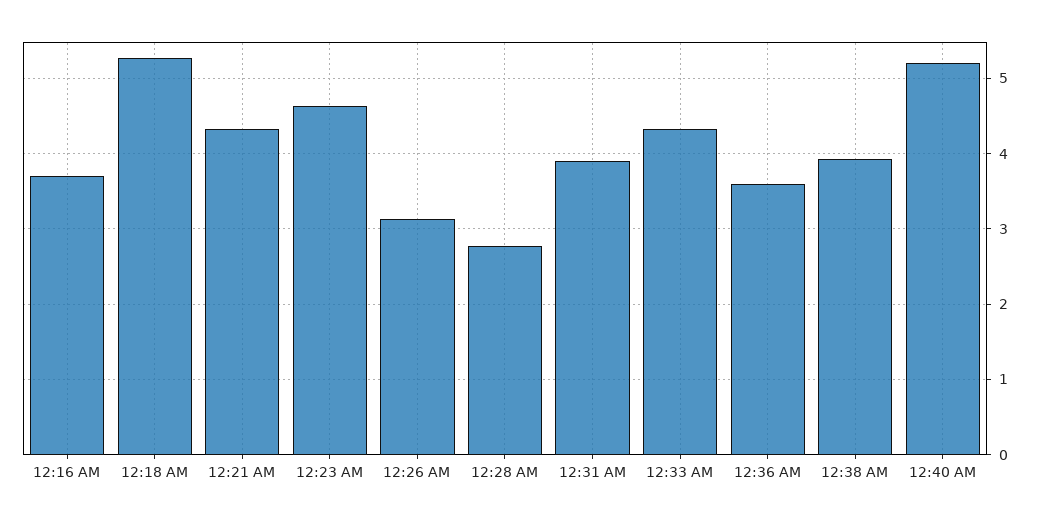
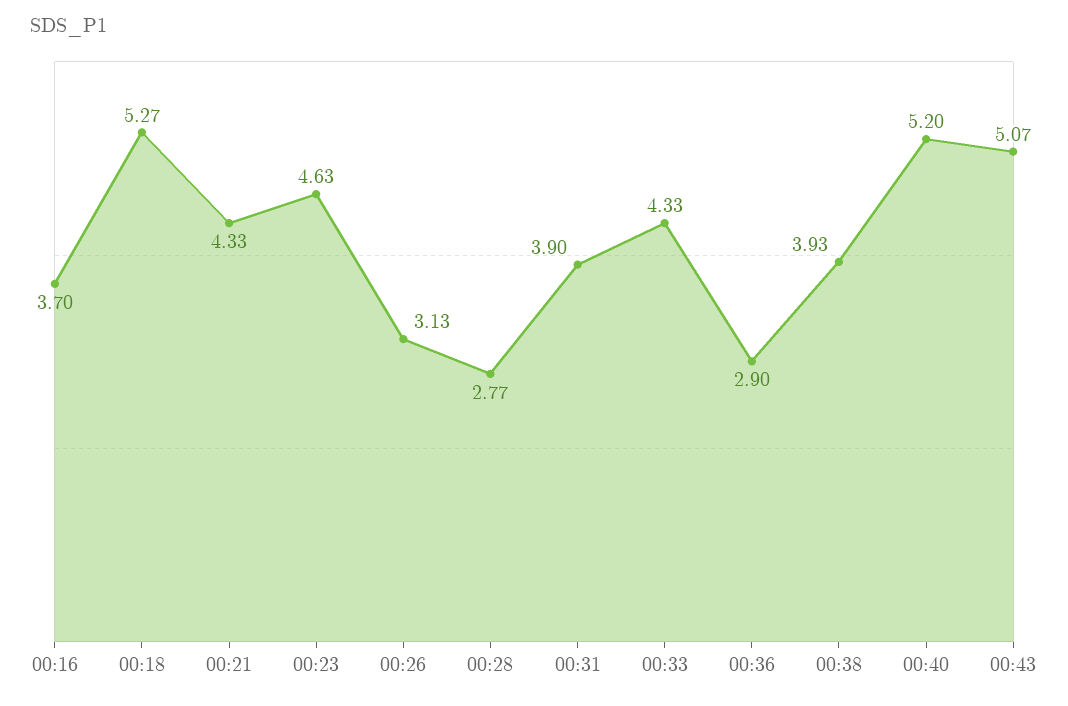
12:36 AM: 3.6 -> 2.9
00:43: none -> 5.07

